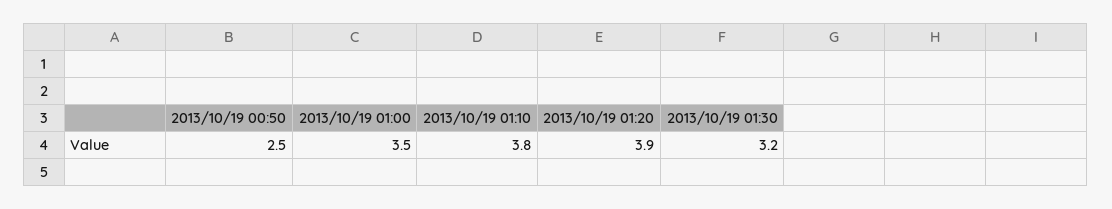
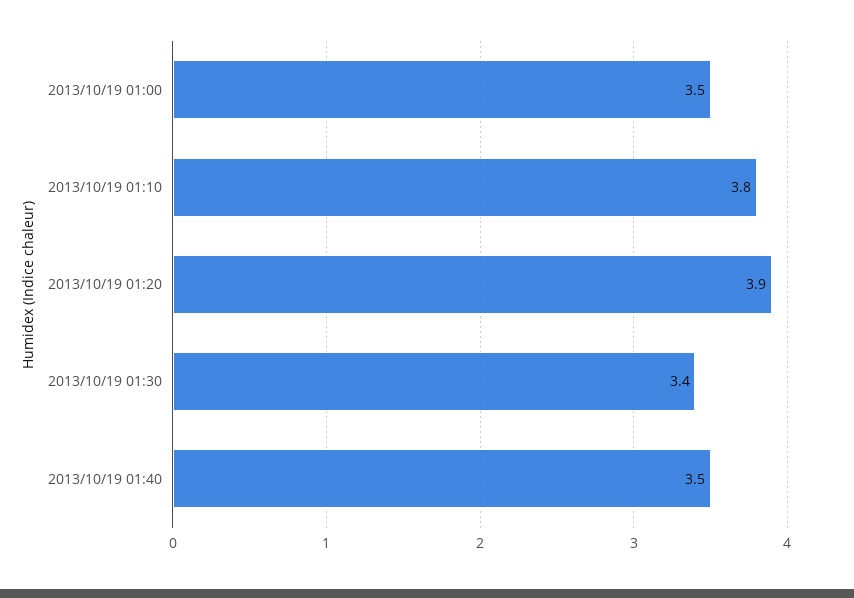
2013/10/19 00:50: 2.5 -> none
2013/10/19 01:30: 3.2 -> 3.4
2013/10/19 01:40: none -> 3.5

